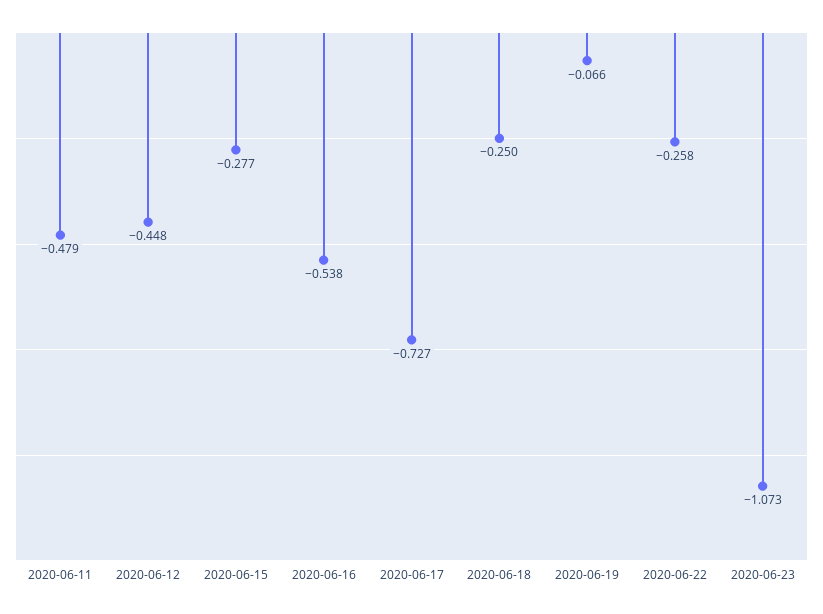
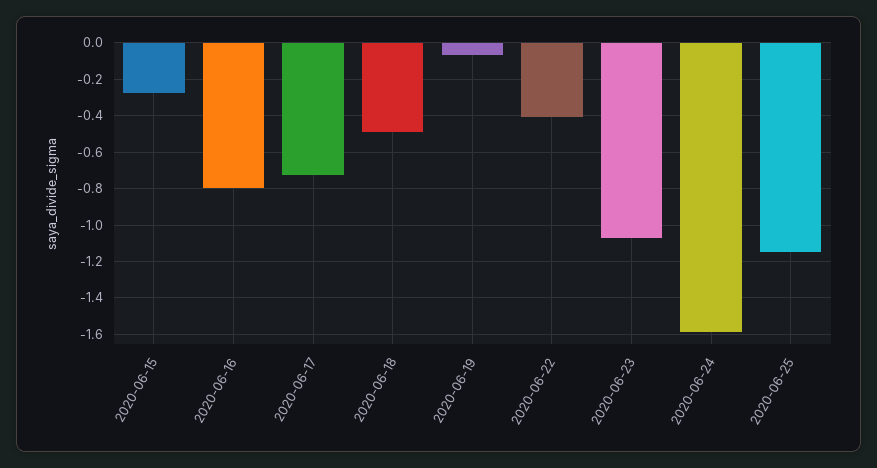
2020-06-11: -0.479 -> none
2020-06-12: -0.448 -> none
2020-06-16: -0.538 -> -0.8
2020-06-18: -0.25 -> -0.5
2020-06-22: -0.258 -> -0.4
2020-06-24: none -> -1.6
2020-06-25: none -> -1.15

